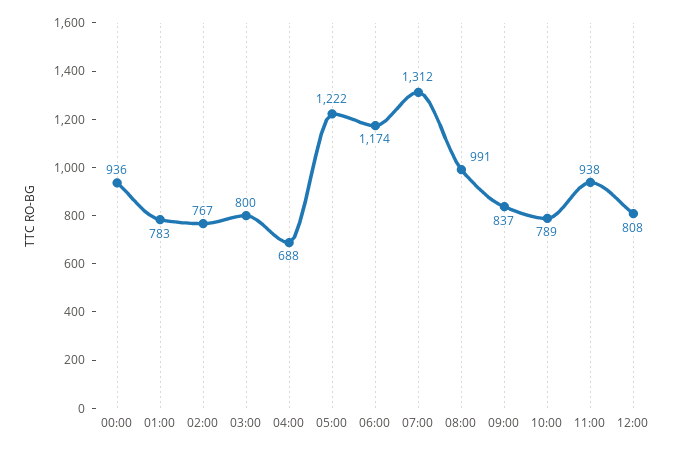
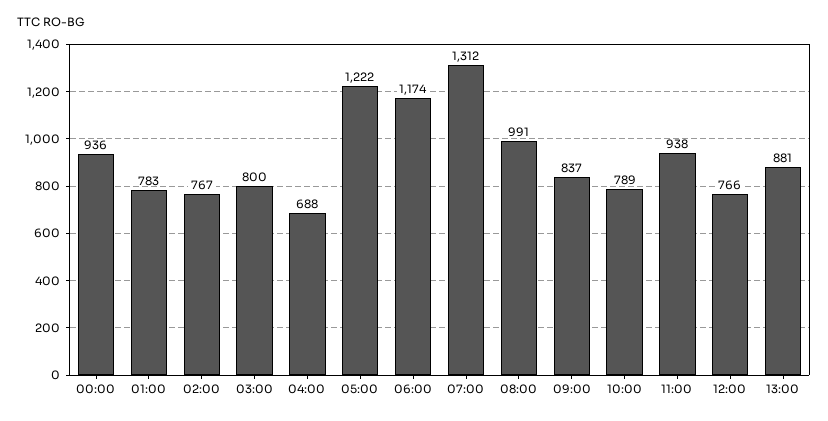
12:00: 808 -> 766
13:00: none -> 881

